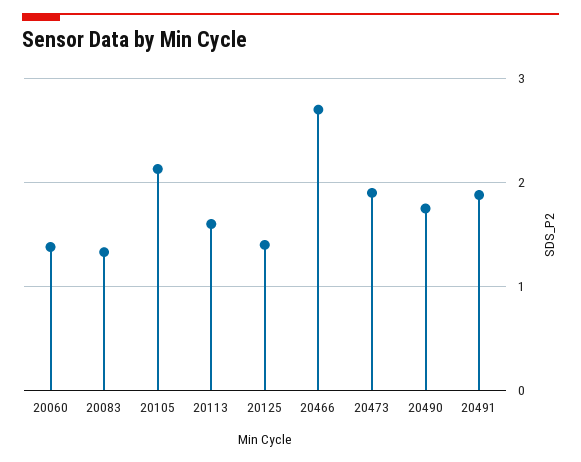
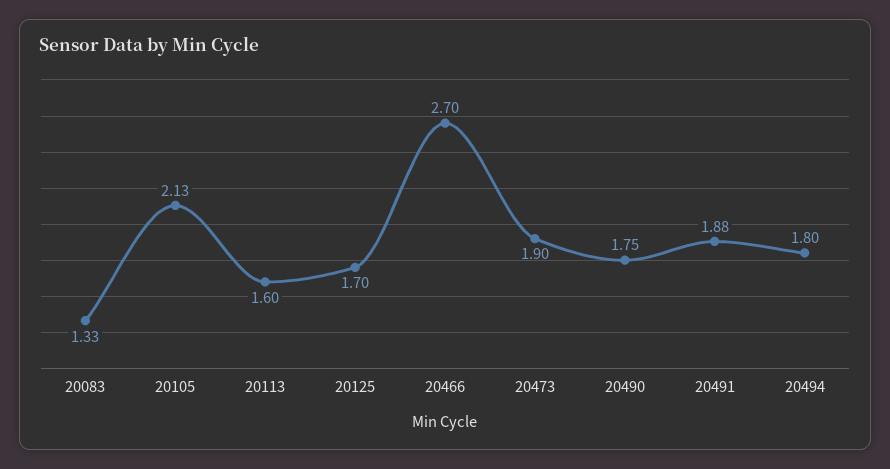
20060: 1.4 -> none
20125: 1.4 -> 1.7
20494: none -> 1.8

